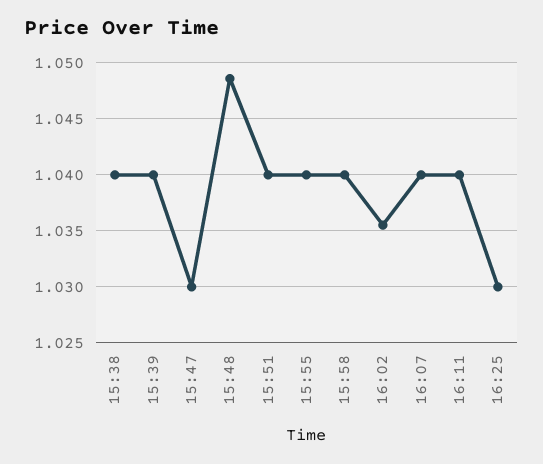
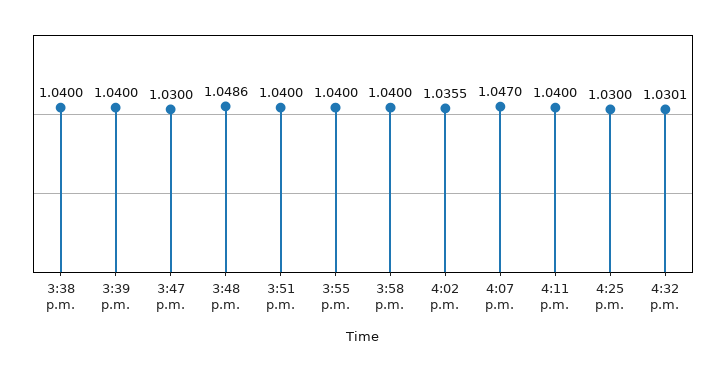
16:07: 1.04 -> 1.047
4:32 p.m.: none -> 1.0301

